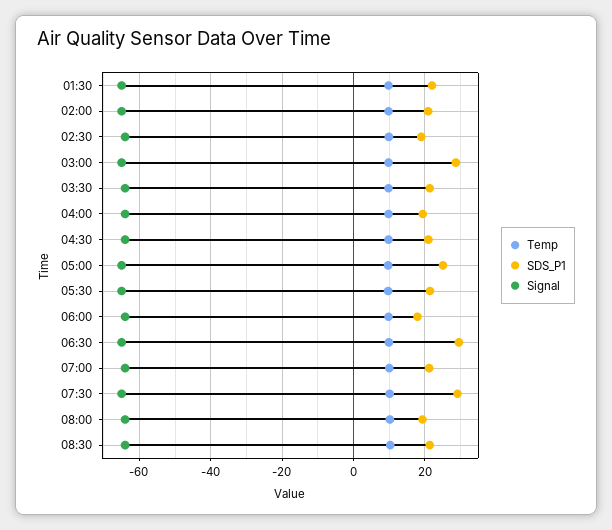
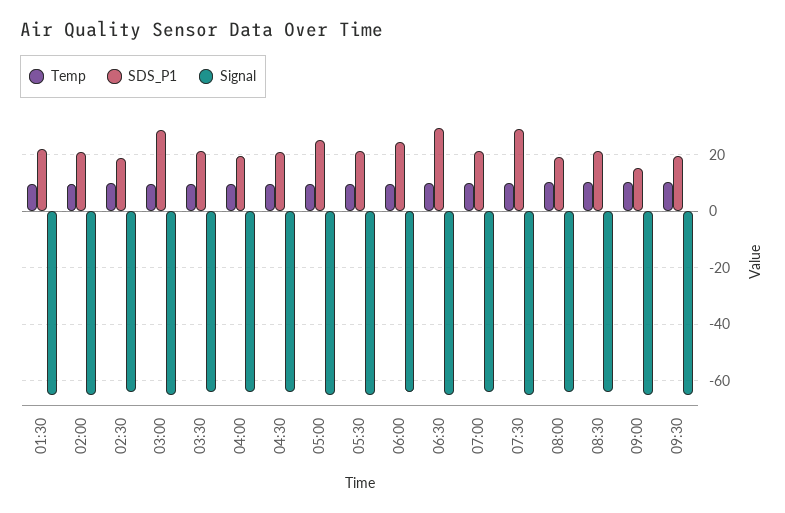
SDS_P1, 06:00: 18 -> 25
Temp, 09:00: none -> 10
SDS_P1, 09:00: none -> 15
Signal, 09:00: none -> -65
Temp, 09:30: none -> 10
SDS_P1, 09:30: none -> 20
Signal, 09:30: none -> -65

